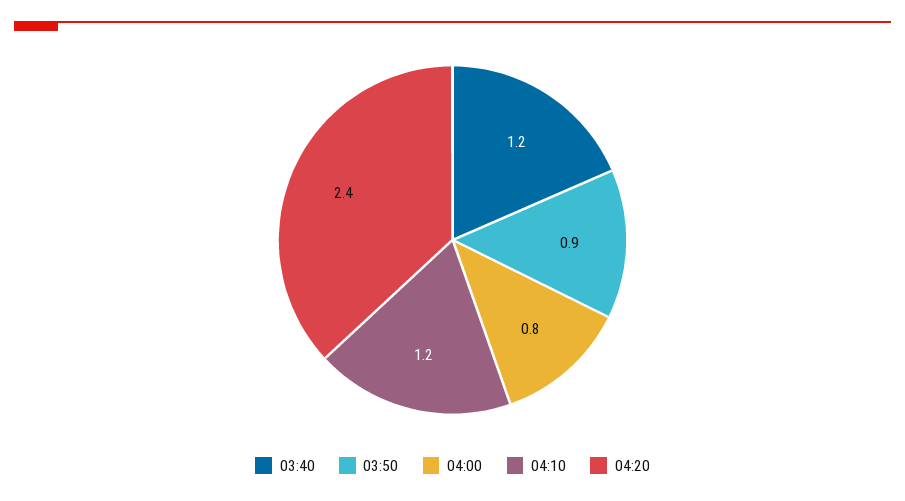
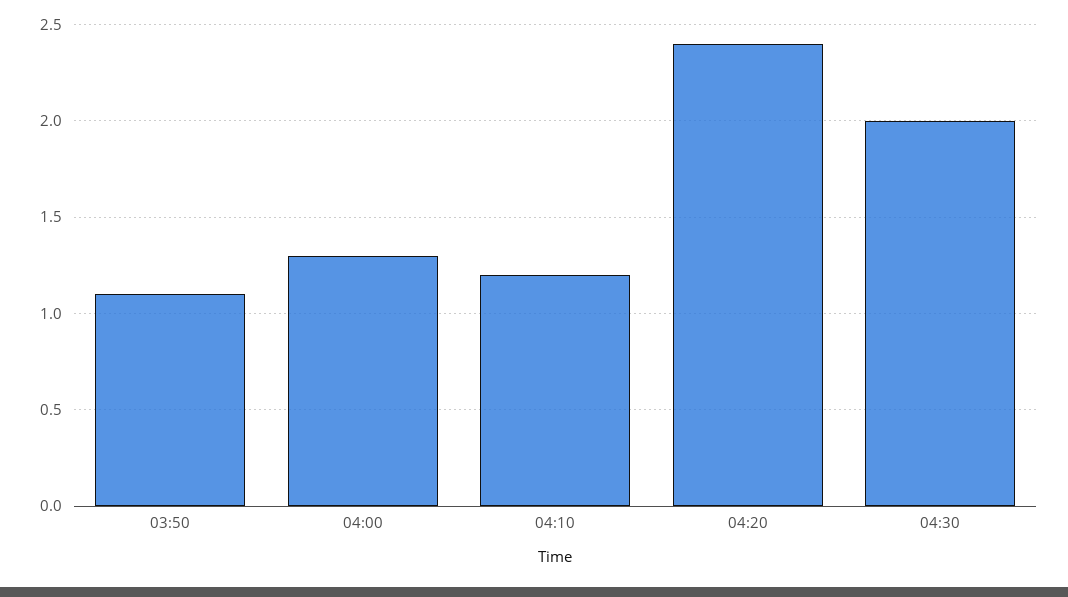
03:40: 1.2 -> none
03:50: 0.9 -> 1.1
04:00: 0.8 -> 1.3
04:30: none -> 2

